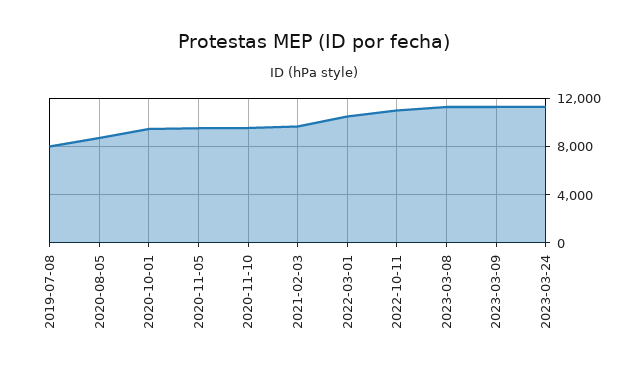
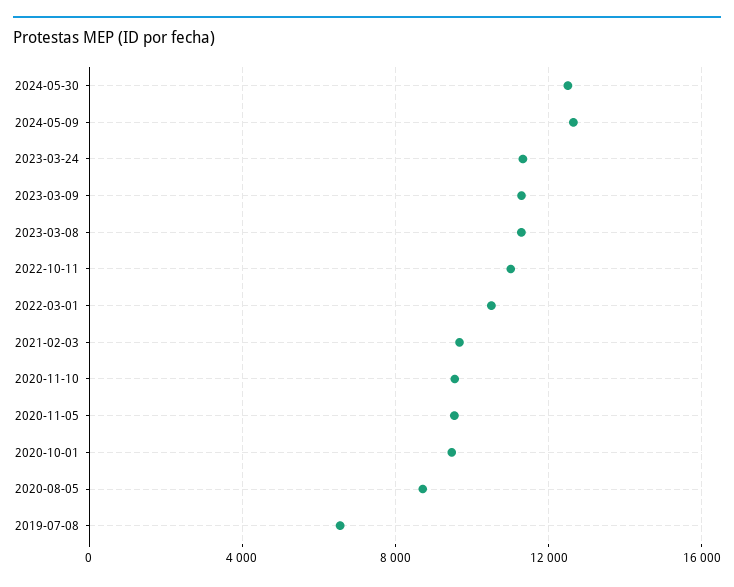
2019-07-08: 8000 -> 6500
2024-05-30: none -> 12500
2024-05-09: none -> 12500

